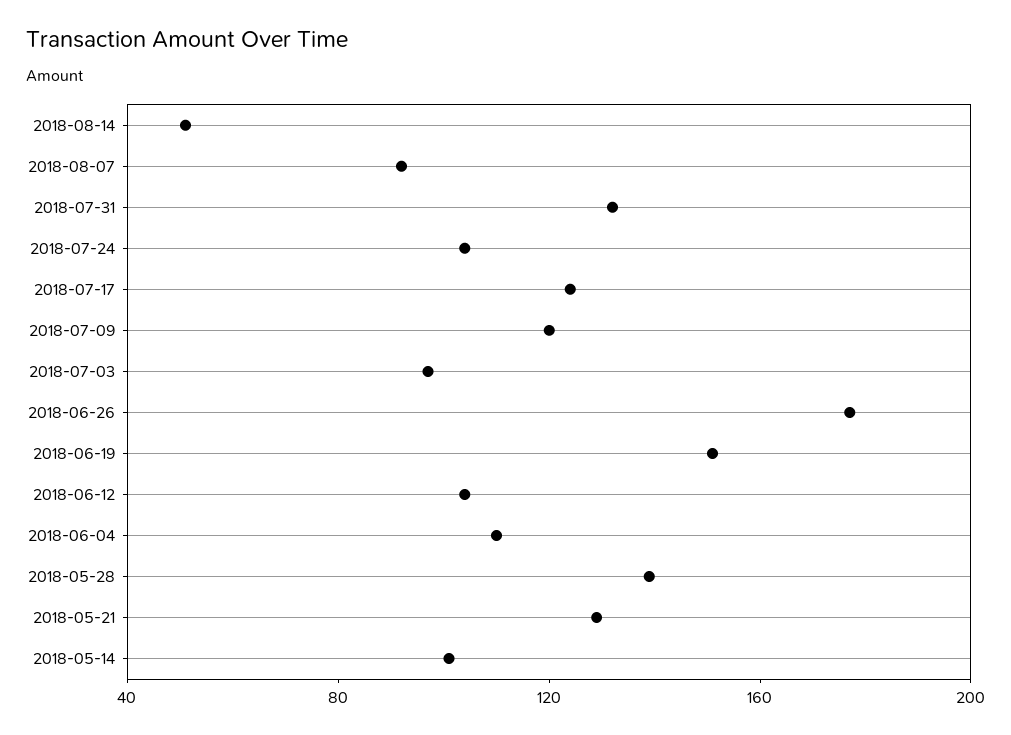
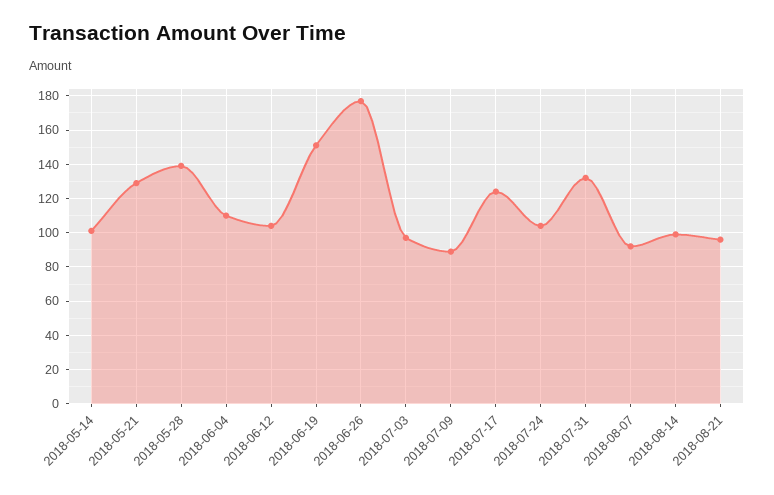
2018-08-14: 50 -> 100
2018-07-09: 120 -> 90
2018-08-21: none -> 95

